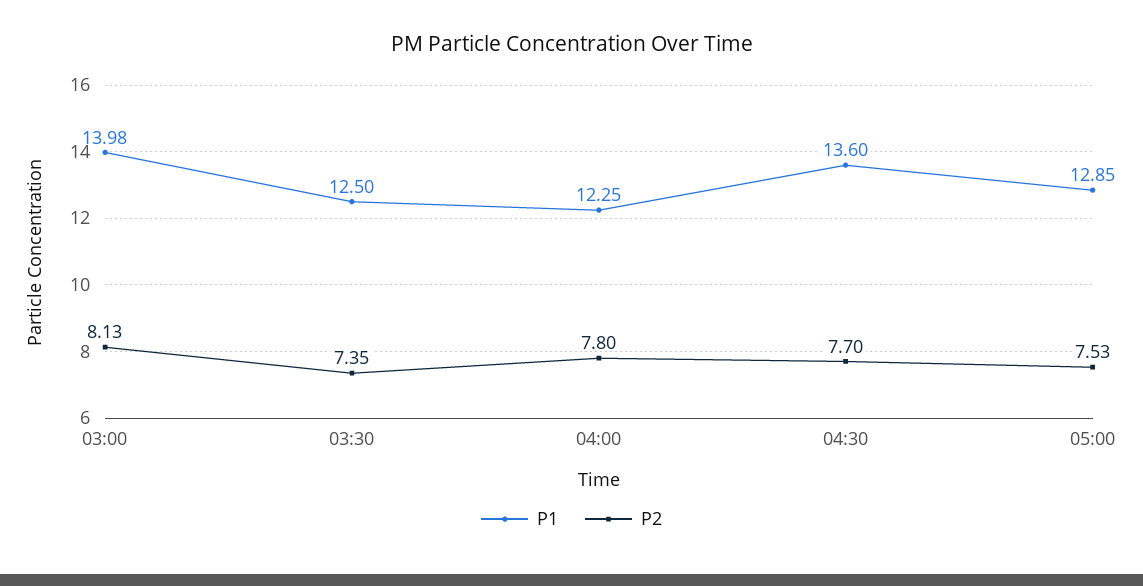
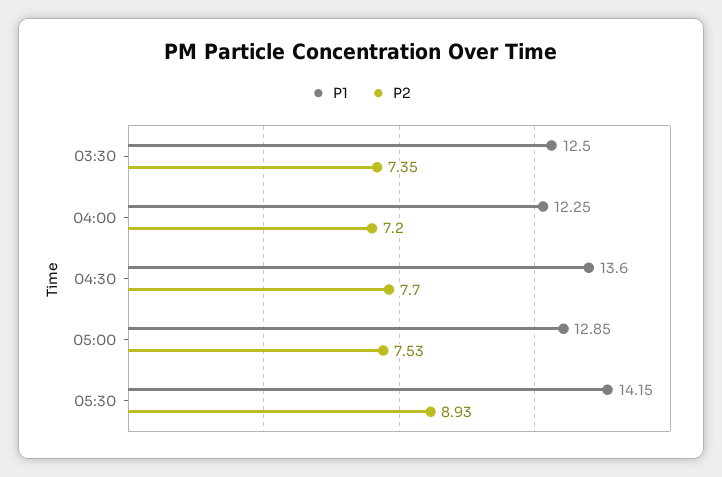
P1, 03:00: 13.98 -> none
P2, 03:00: 8.13 -> none
P2, 04:00: 7.8 -> 7.2
P1, 05:30: none -> 14.15
P2, 05:30: none -> 8.93

